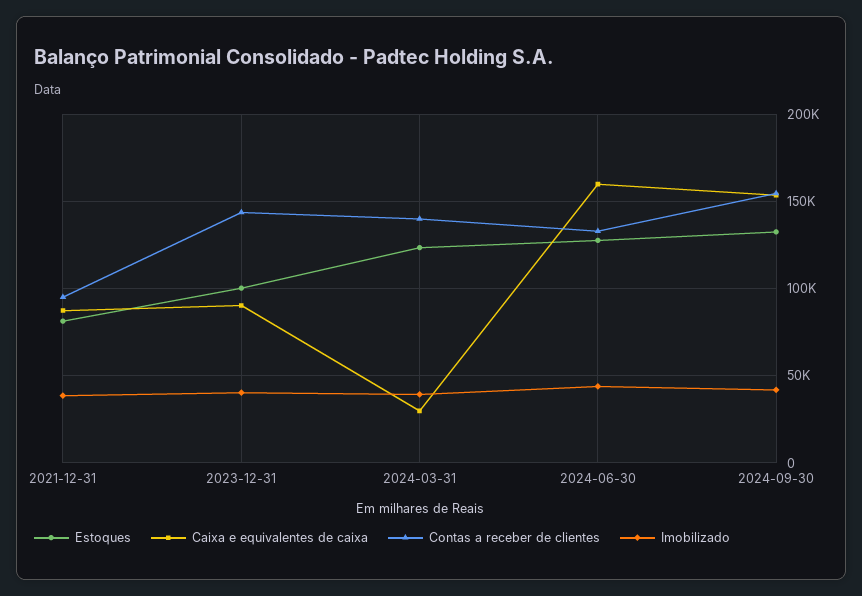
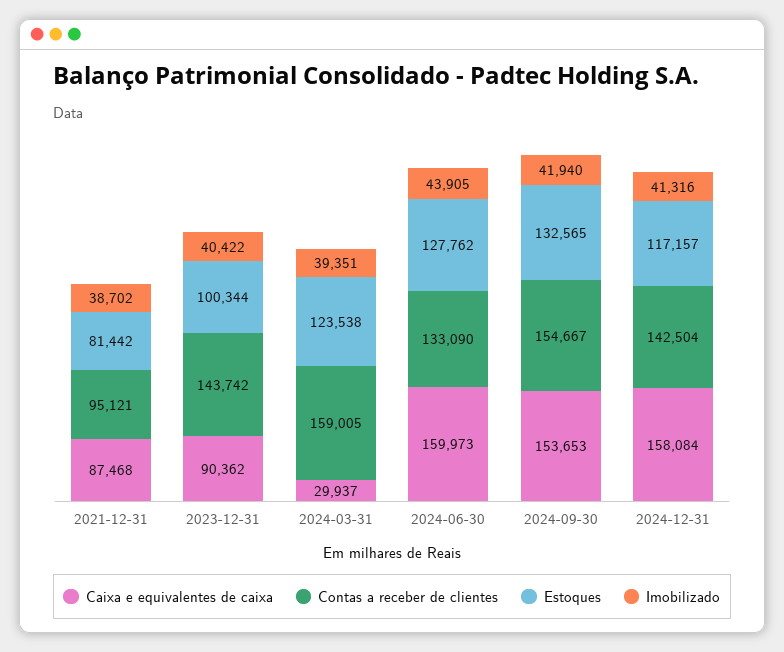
Contas a receber de clientes, 2024-03-31: 140000 -> 159005
Caixa e equivalentes de caixa, 2024-12-31: none -> 158084
Contas a receber de clientes, 2024-12-31: none -> 142504
Estoques, 2024-12-31: none -> 117157
Imobilizado, 2024-12-31: none -> 41316

